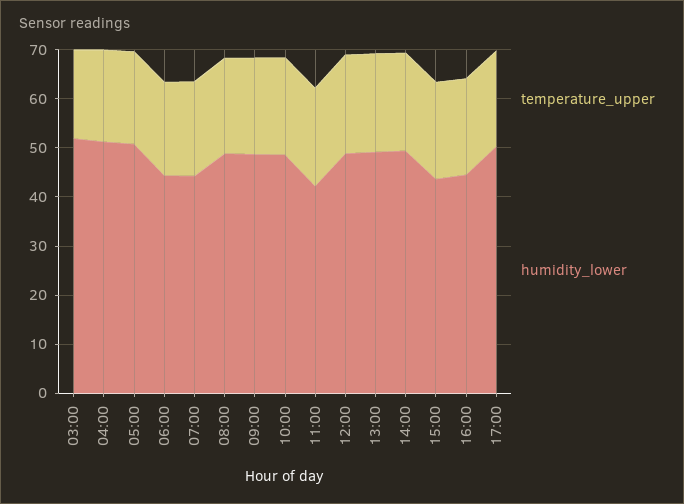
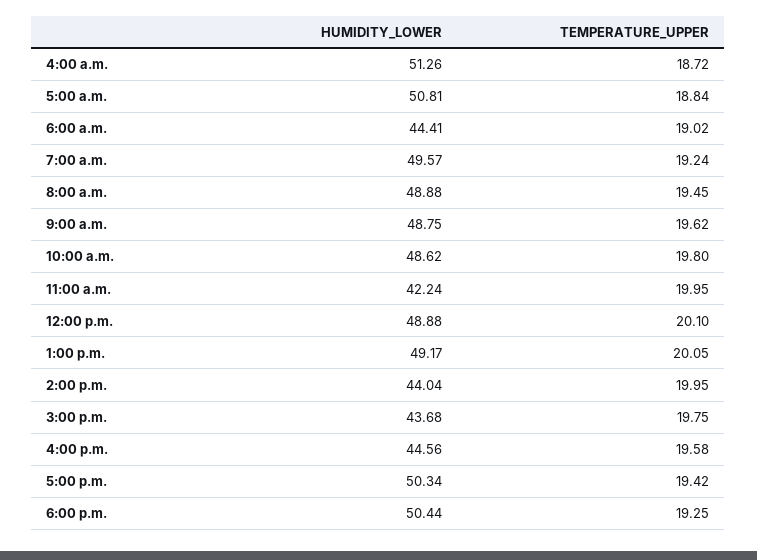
temperature_upper, 03:00: 18 -> none
humidity_lower, 03:00: 52 -> none
humidity_lower, 07:00: 44 -> 49.57
humidity_lower, 14:00: 50 -> 44.04
humidity_lower, 6:00 p.m.: none -> 50.44
temperature_upper, 6:00 p.m.: none -> 19.25

